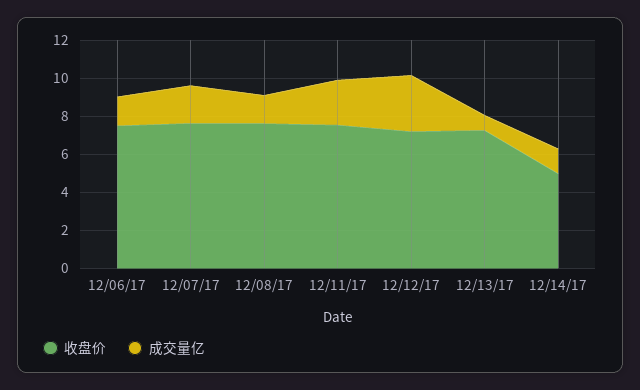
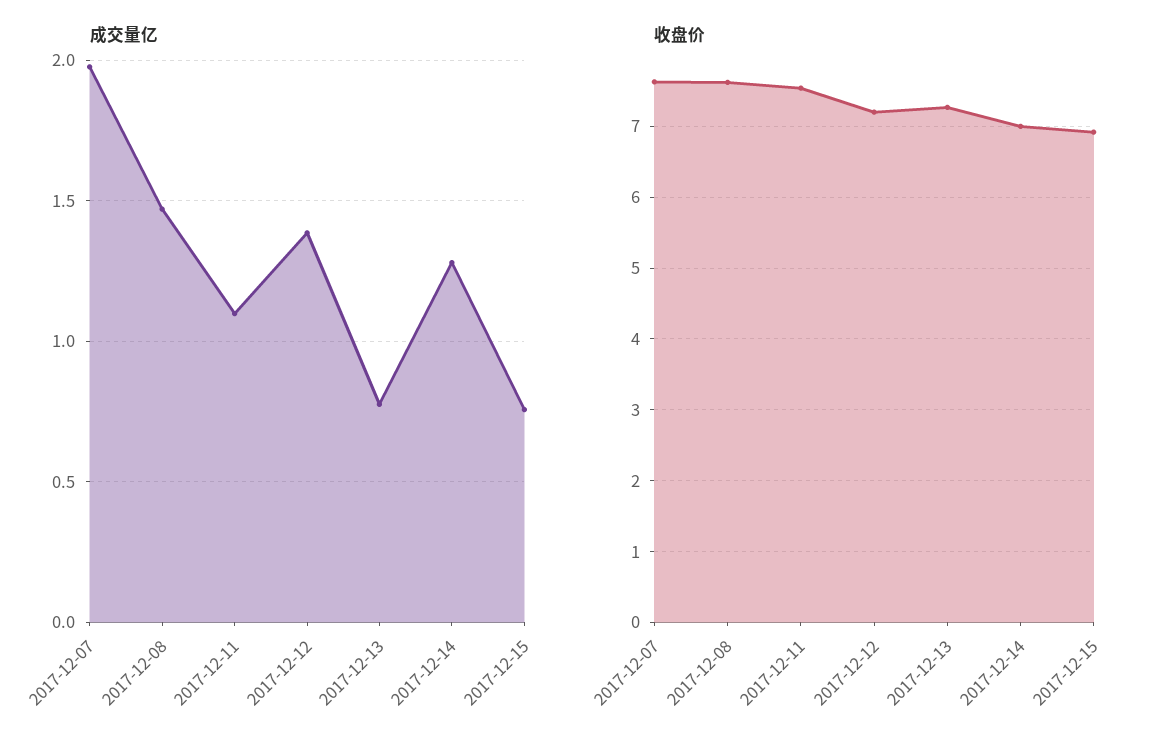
收盘价, 12/06/17: 7.5 -> none
成交量亿, 12/06/17: 1.5 -> none
成交量亿, 12/11/17: 2.5 -> 1.1
成交量亿, 12/12/17: 3 -> 1.4
收盘价, 12/14/17: 5 -> 7
成交量亿, 2017-12-15: none -> 0.75
收盘价, 2017-12-15: none -> 6.9

